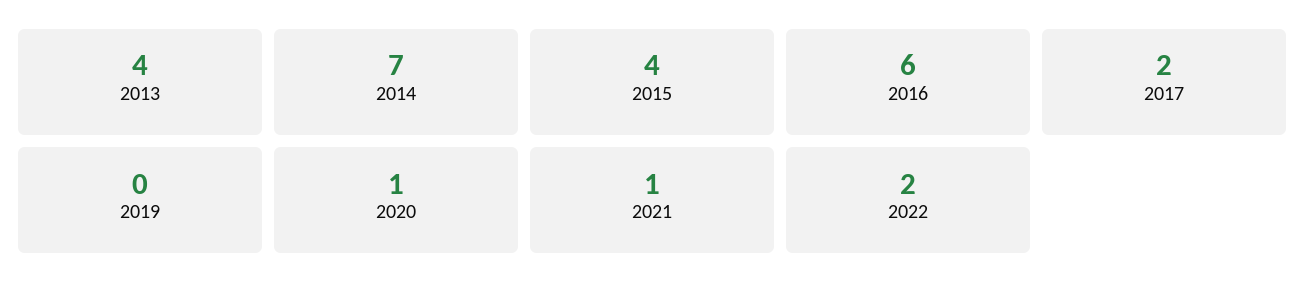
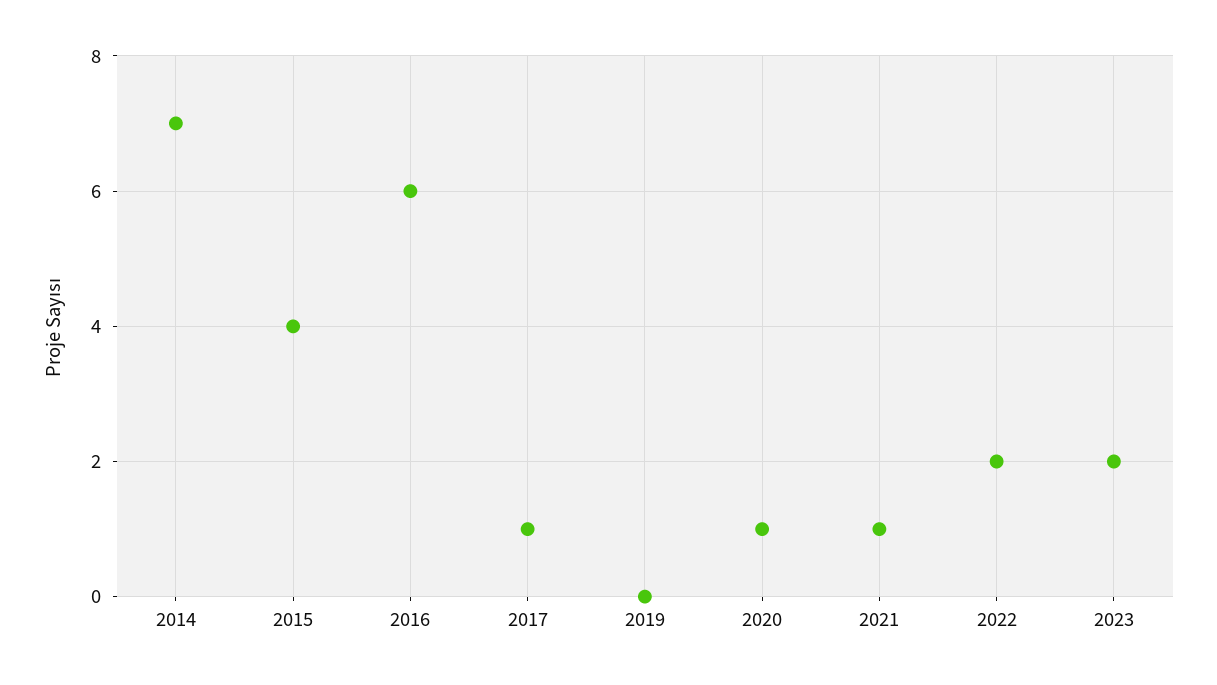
2013: 4 -> none
2017: 2 -> 1
2023: none -> 2

